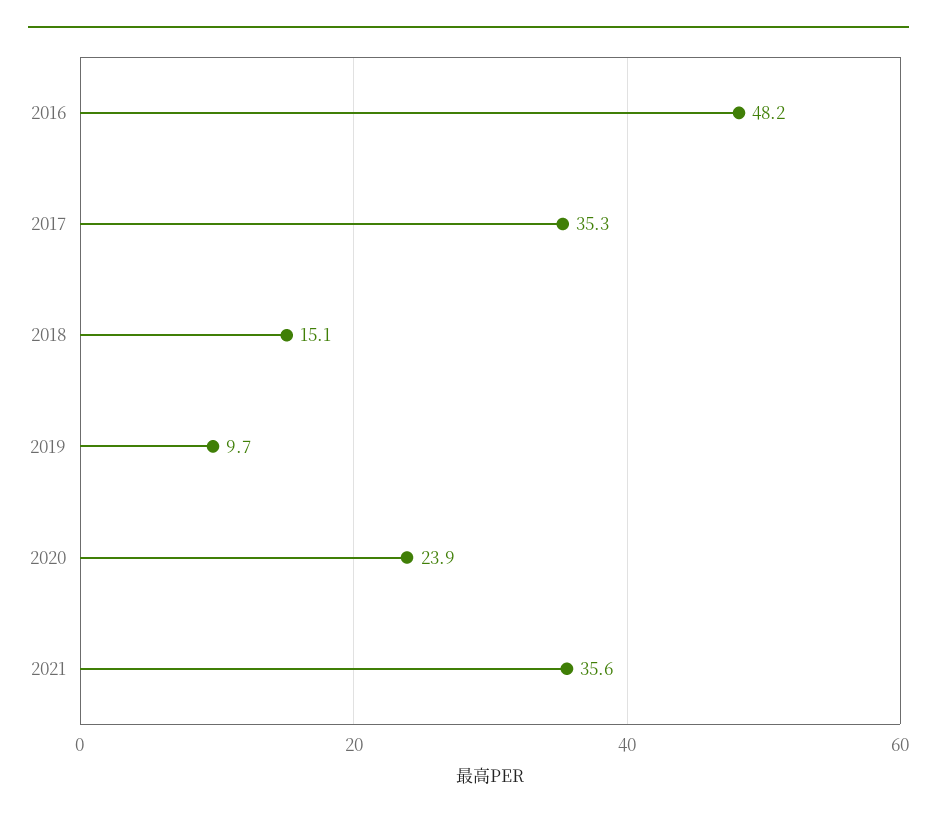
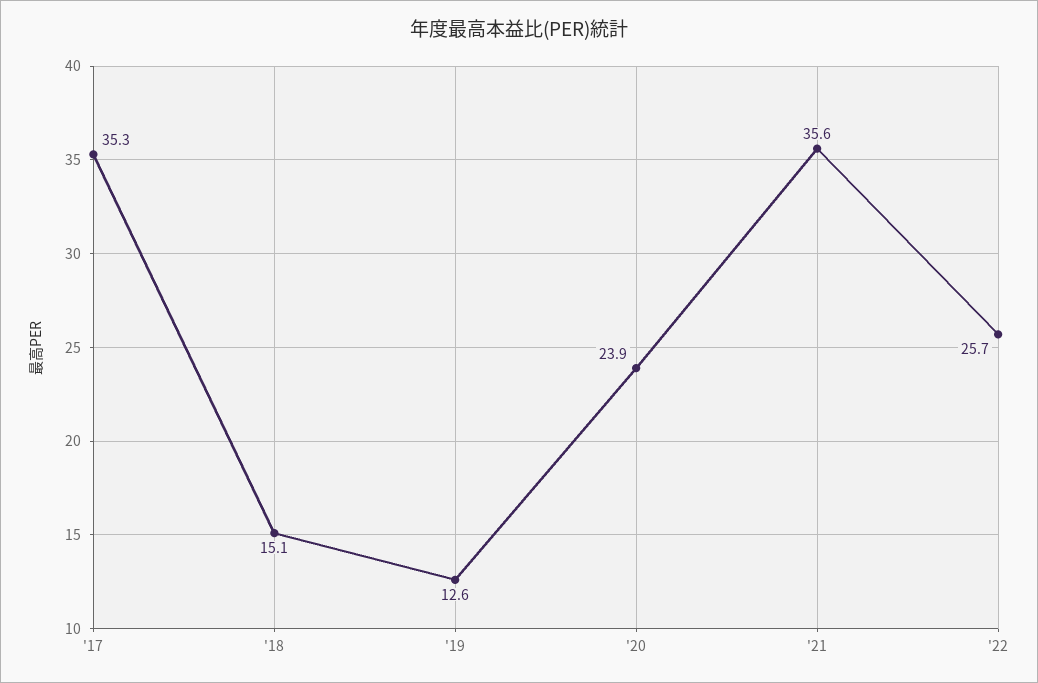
2016: 48.2 -> none
2019: 9.7 -> 12.6
'22: none -> 25.7

